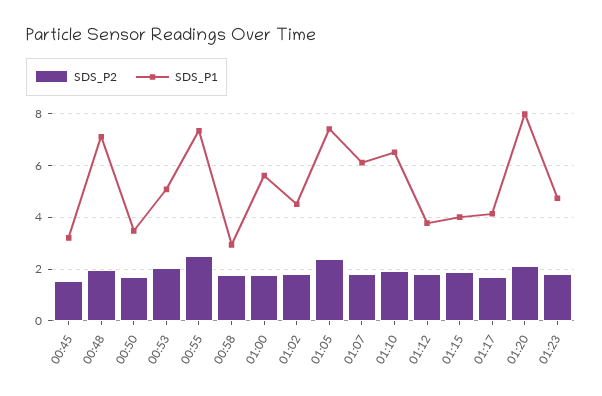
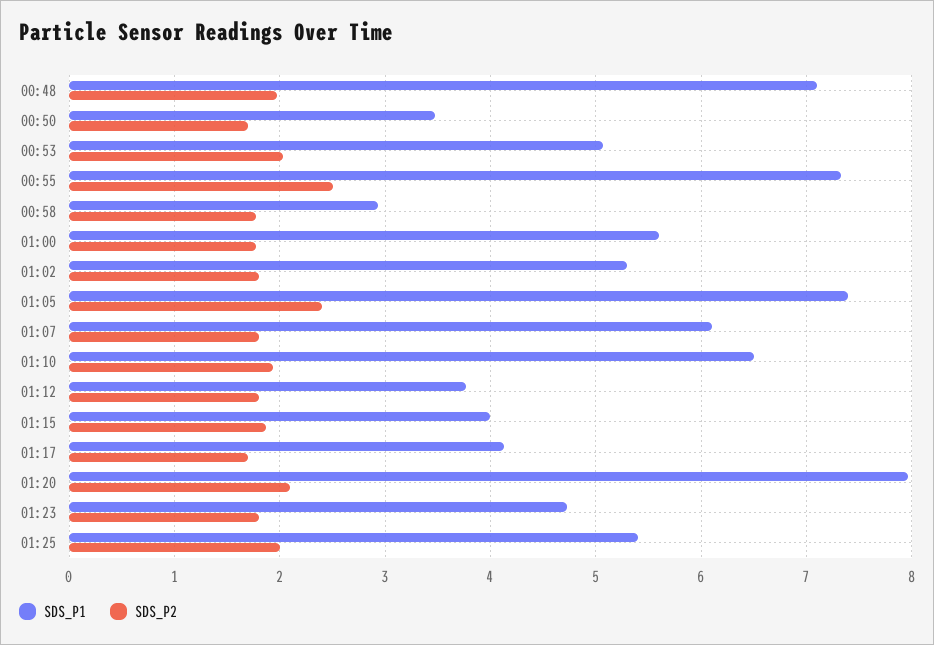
SDS_P2, 00:45: 1.5 -> none
SDS_P1, 00:45: 3.25 -> none
SDS_P1, 01:02: 4.5 -> 5.3
SDS_P1, 01:25: none -> 5.4
SDS_P2, 01:25: none -> 2

